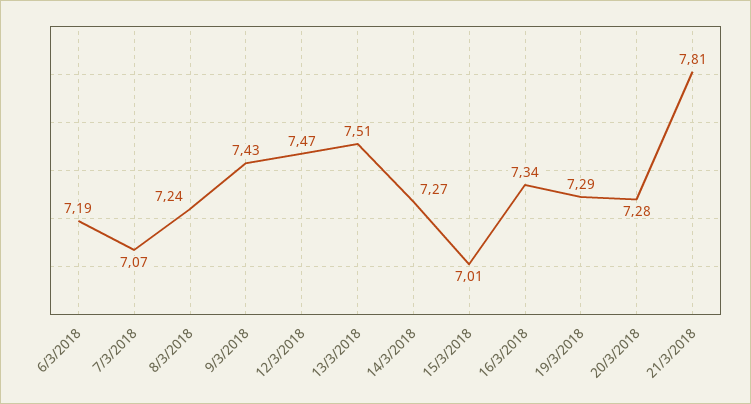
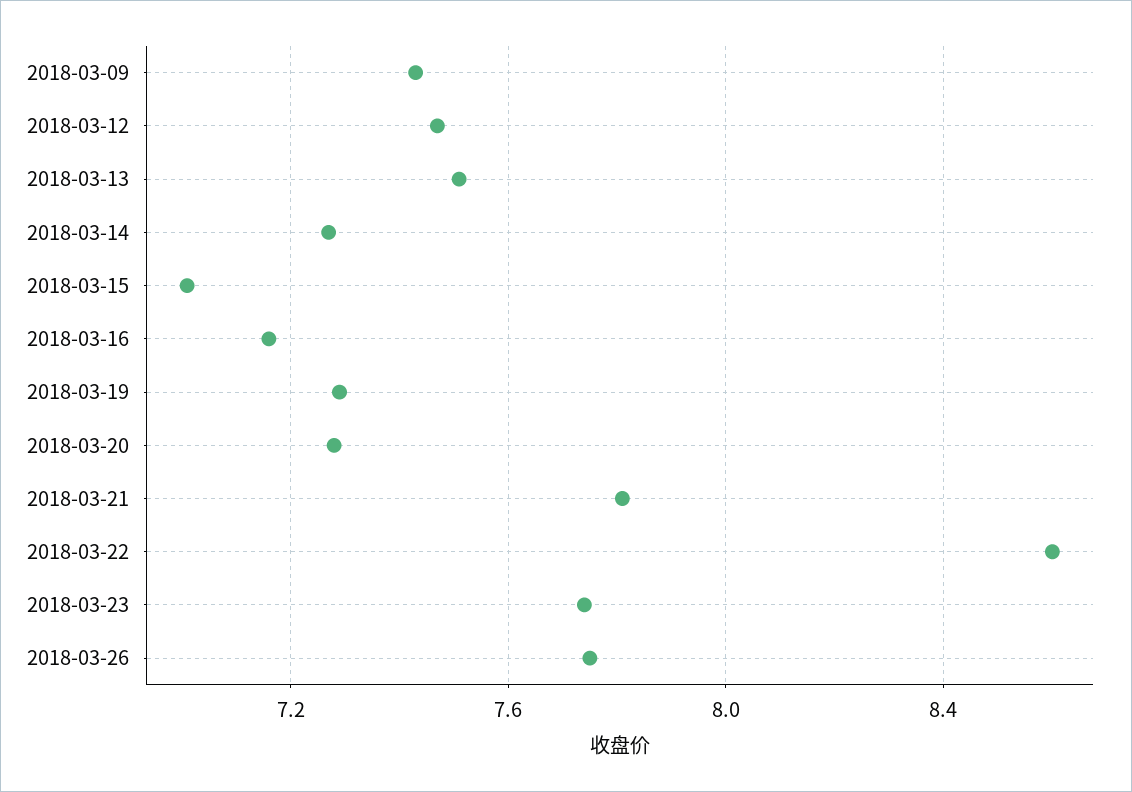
6/3/2018: 7.19 -> none
7/3/2018: 7.07 -> none
8/3/2018: 7.24 -> none
16/3/2018: 7.34 -> 7.15
2018-03-22: none -> 8.6
2018-03-23: none -> 7.75
2018-03-26: none -> 7.75

